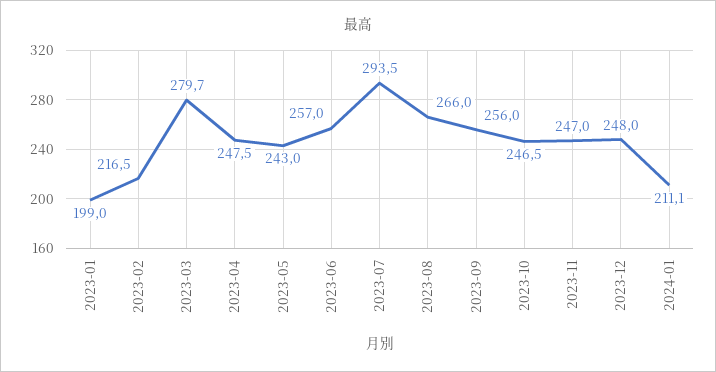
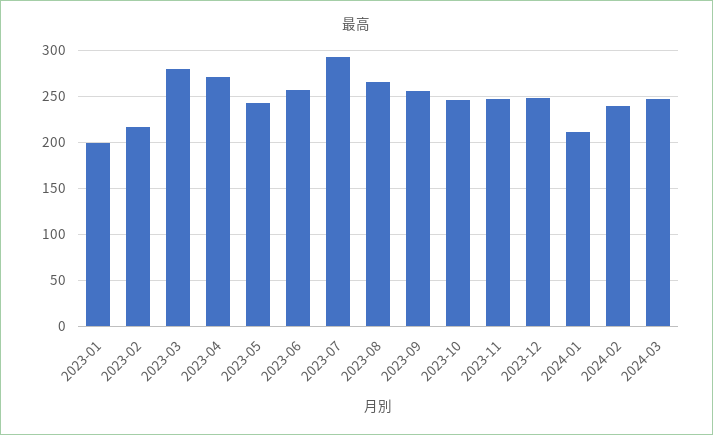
2023-04: 247.5 -> 270
2024-02: none -> 240
2024-03: none -> 250

